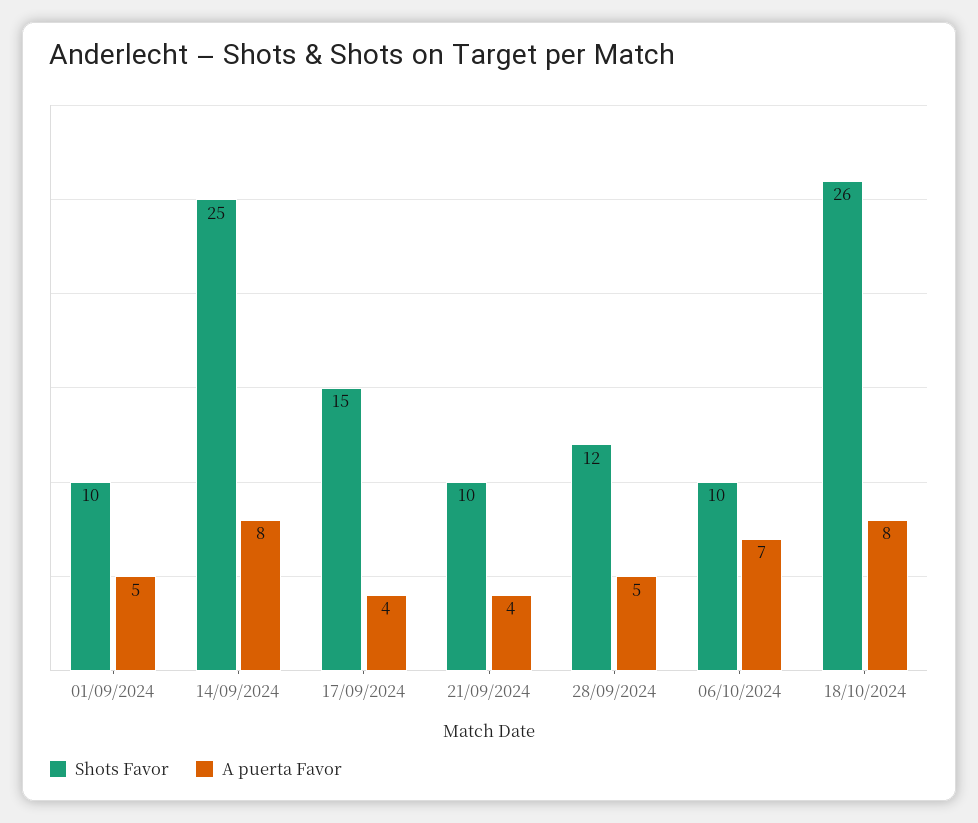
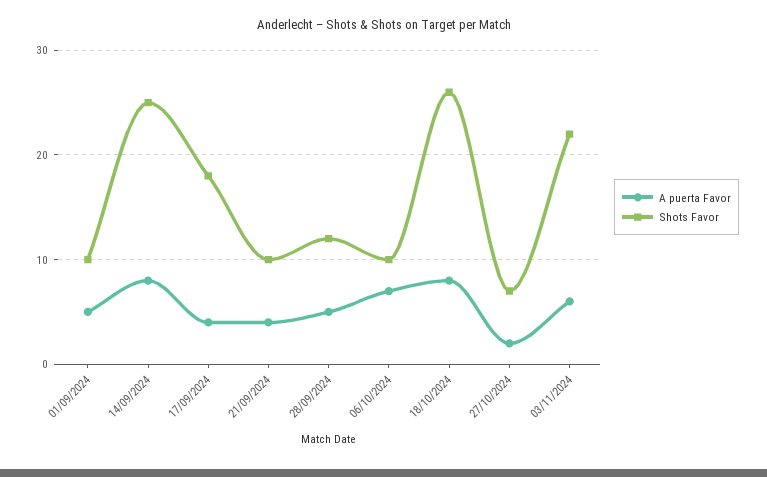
Shots Favor, 17/09/2024: 15 -> 18
A puerta Favor, 27/10/2024: none -> 2
Shots Favor, 27/10/2024: none -> 7
A puerta Favor, 03/11/2024: none -> 6
Shots Favor, 03/11/2024: none -> 22

